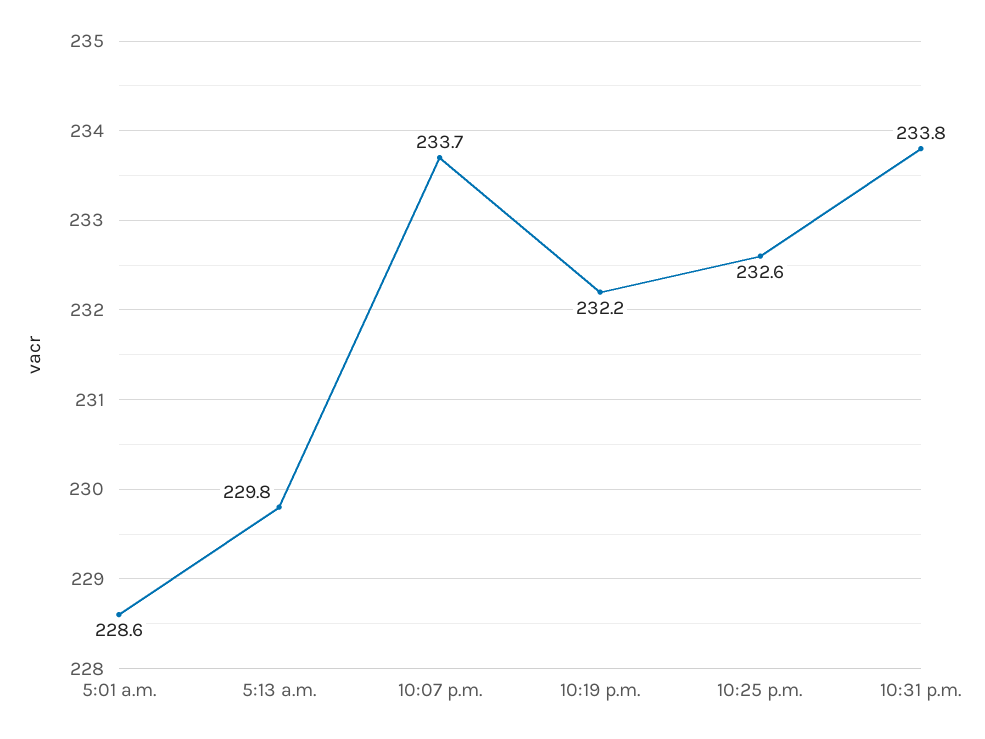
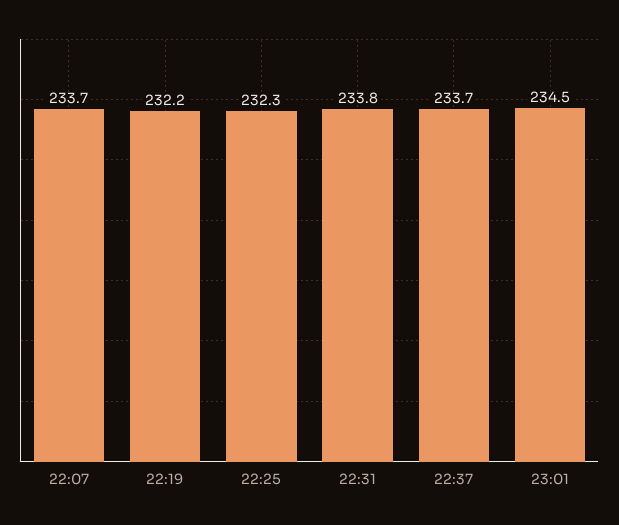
5:01 a.m.: 228.6 -> none
5:13 a.m.: 229.8 -> none
10:25 p.m.: 232.6 -> 232.3
22:37: none -> 233.7
23:01: none -> 234.5

